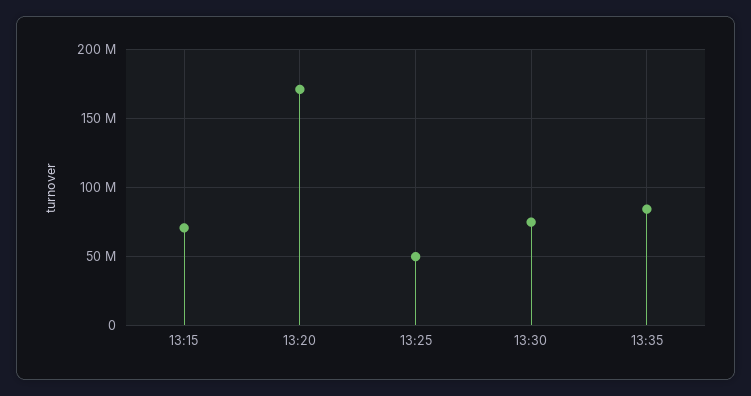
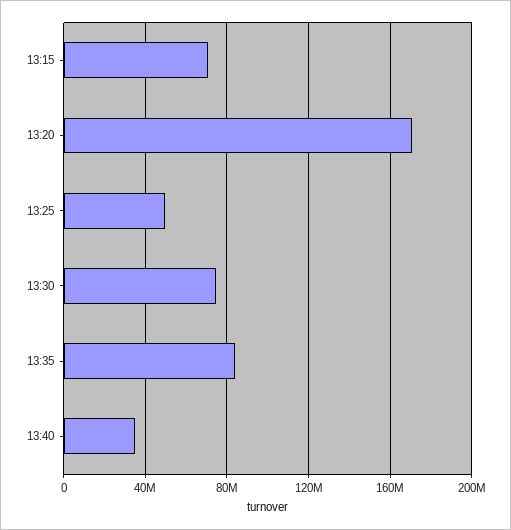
13:40: none -> 35000000

